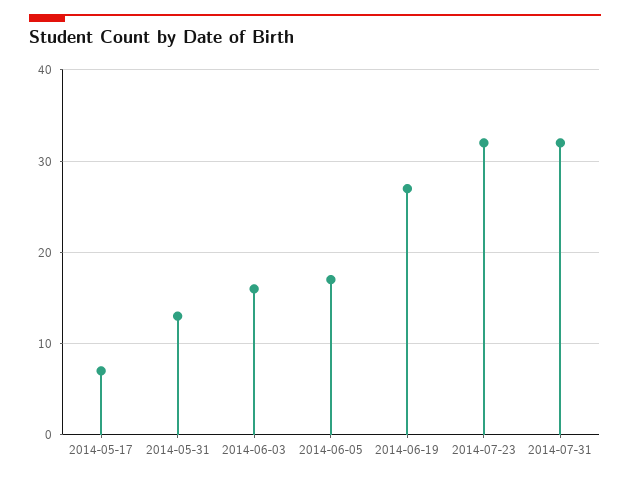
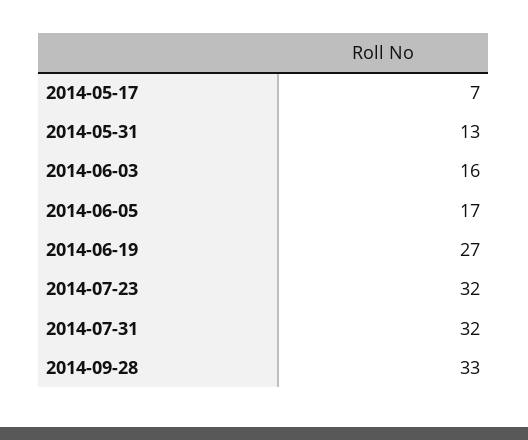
2014-09-28: none -> 33

